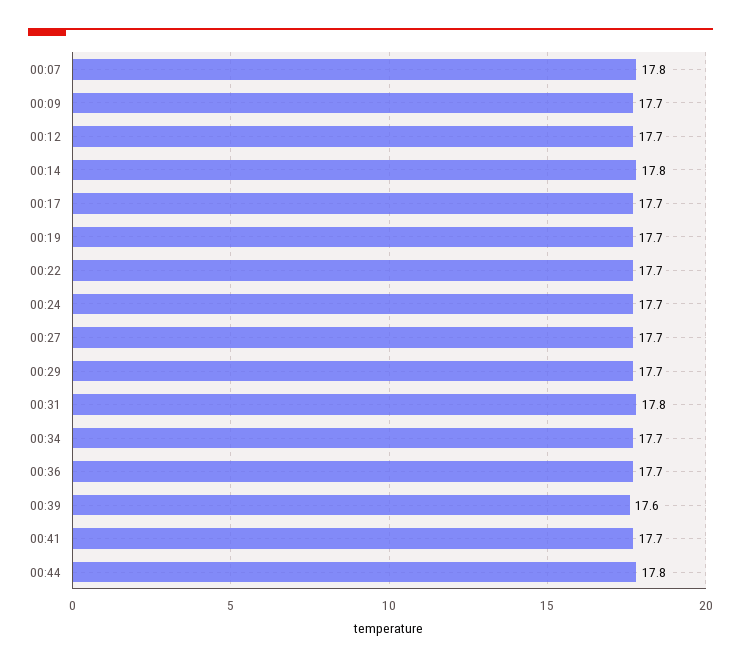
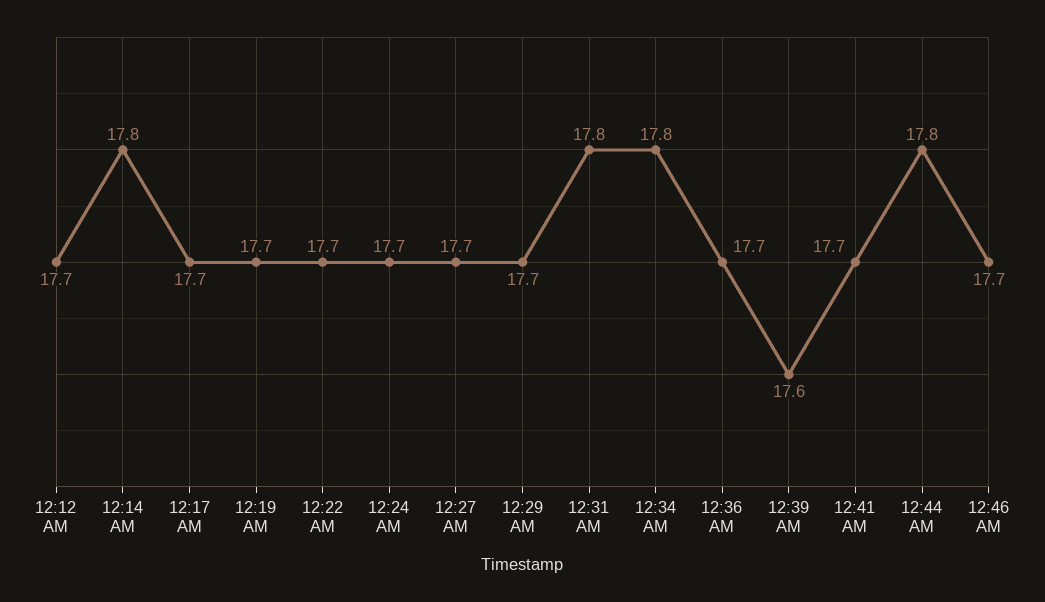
00:07: 17.8 -> none
00:09: 17.7 -> none
00:34: 17.7 -> 17.8
12:46 AM: none -> 17.7

